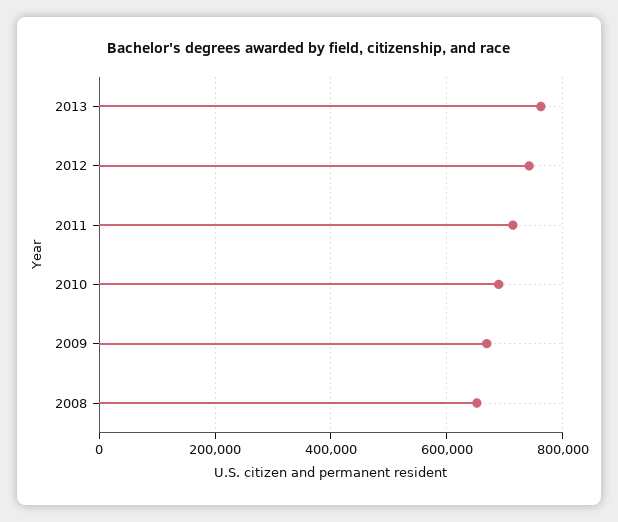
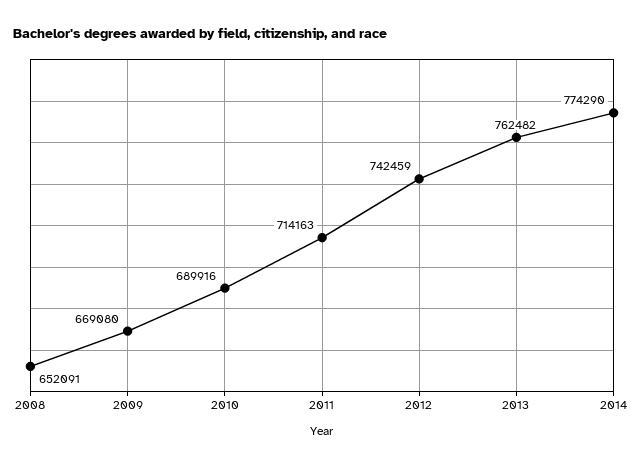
2014: none -> 774290

